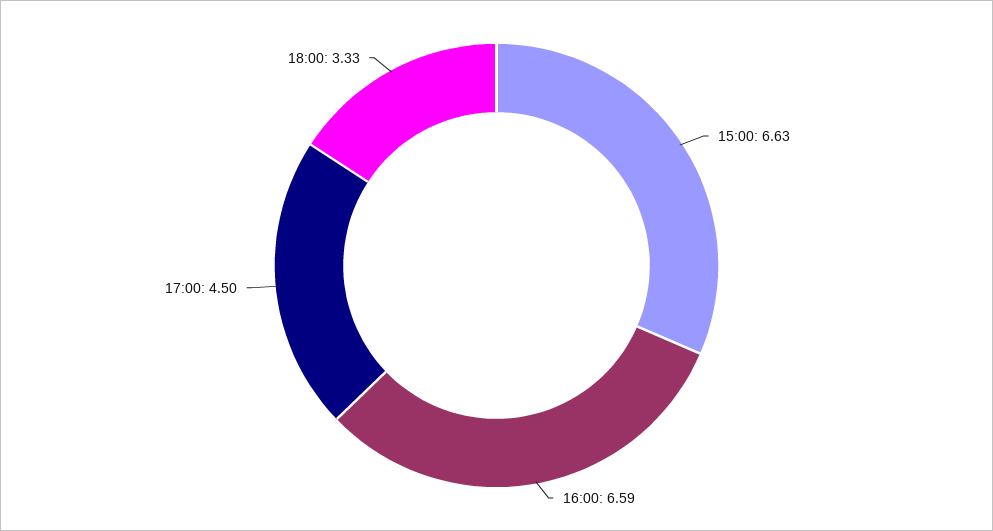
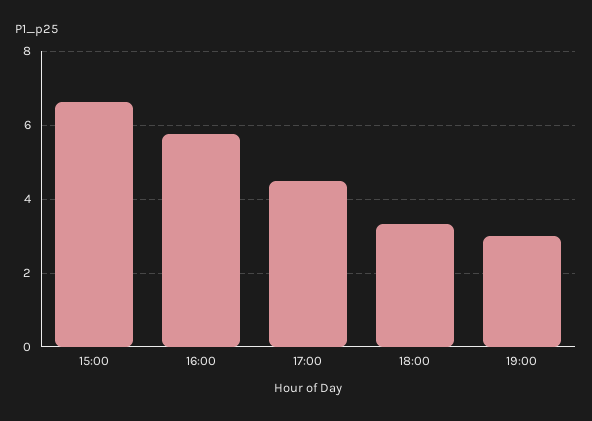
16:00: 6.59 -> 5.8
19:00: none -> 3

